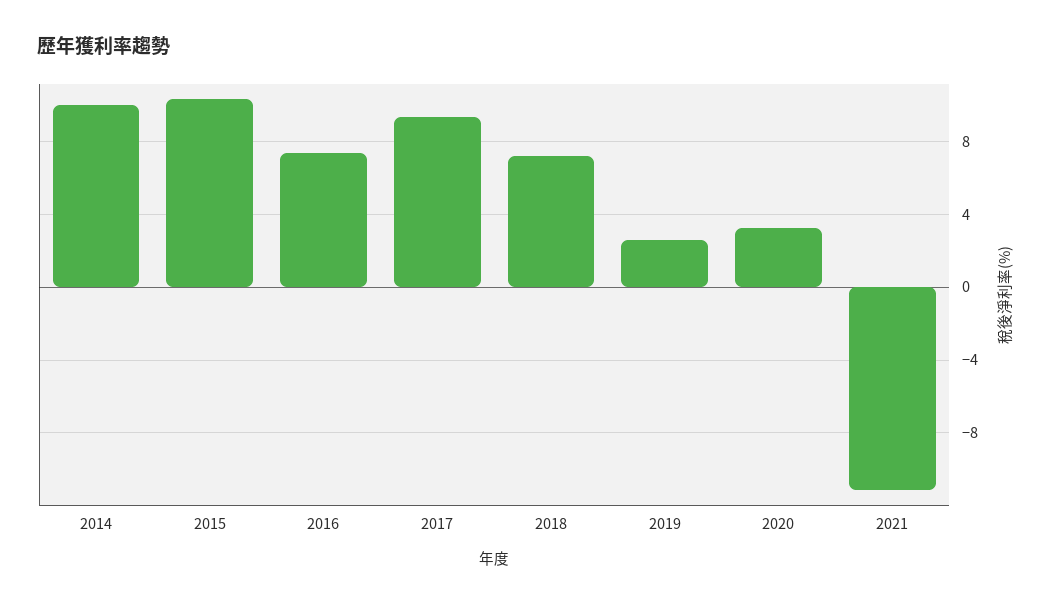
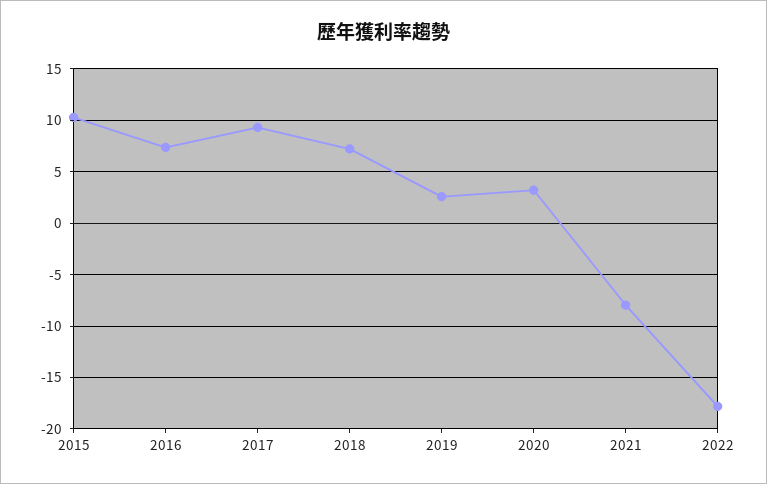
2014: 10 -> none
2021: -11 -> -8
2022: none -> -18

